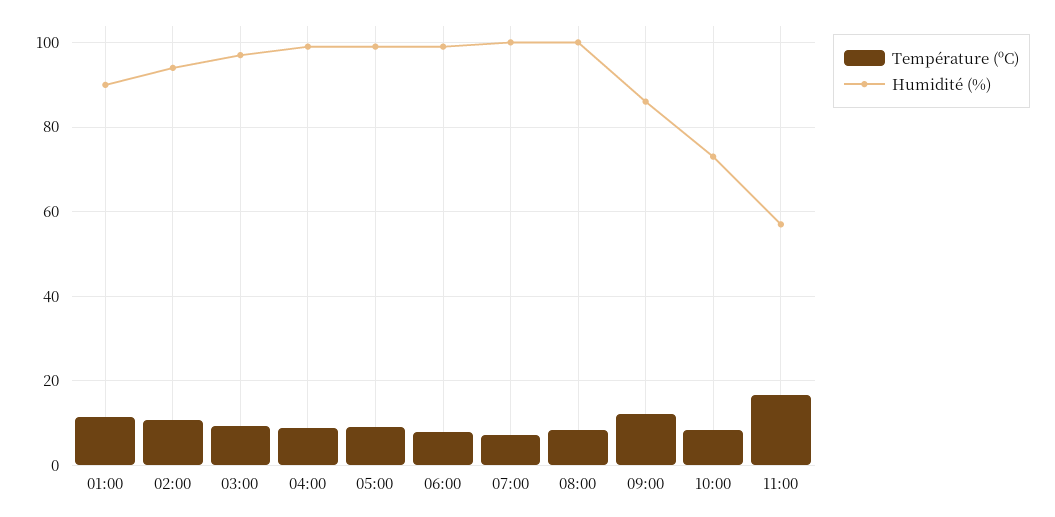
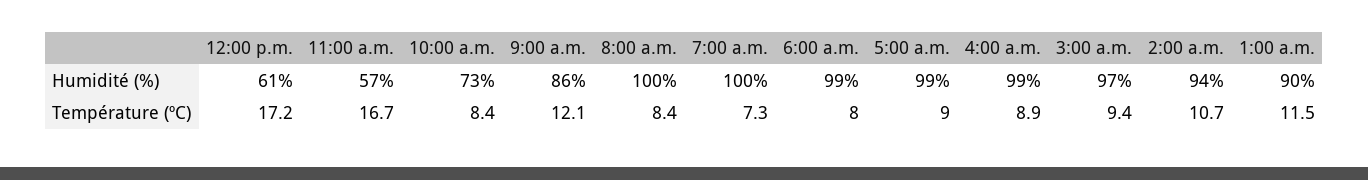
Humidité (%), 12:00 p.m.: none -> 61
Température (ºC), 12:00 p.m.: none -> 17.2

